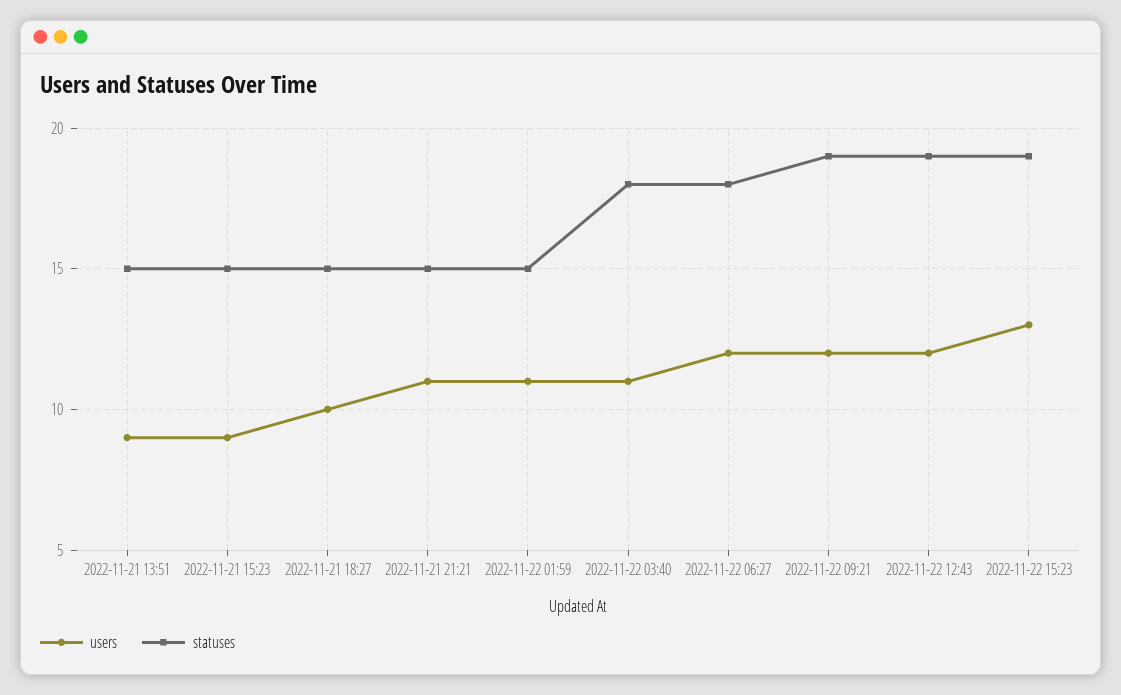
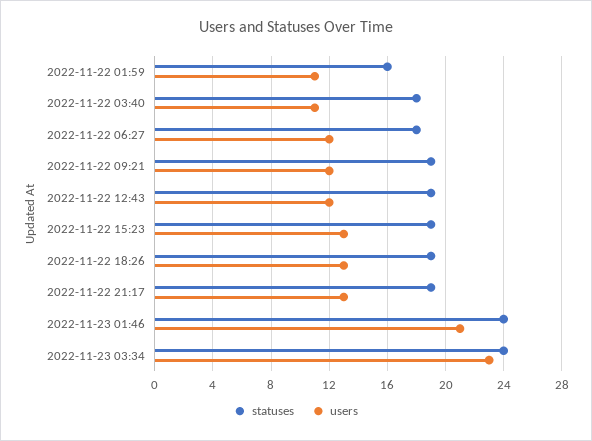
users, 2022-11-21 13:51: 9 -> none
statuses, 2022-11-21 13:51: 15 -> none
users, 2022-11-21 15:23: 9 -> none
statuses, 2022-11-21 15:23: 15 -> none
users, 2022-11-21 18:27: 10 -> none
statuses, 2022-11-21 18:27: 15 -> none
users, 2022-11-21 21:21: 11 -> none
statuses, 2022-11-21 21:21: 15 -> none
statuses, 2022-11-22 01:59: 15 -> 16
statuses, 2022-11-22 18:26: none -> 19
users, 2022-11-22 18:26: none -> 13
statuses, 2022-11-22 21:17: none -> 19
users, 2022-11-22 21:17: none -> 13
statuses, 2022-11-23 01:46: none -> 24
users, 2022-11-23 01:46: none -> 21
statuses, 2022-11-23 03:34: none -> 24
users, 2022-11-23 03:34: none -> 23

